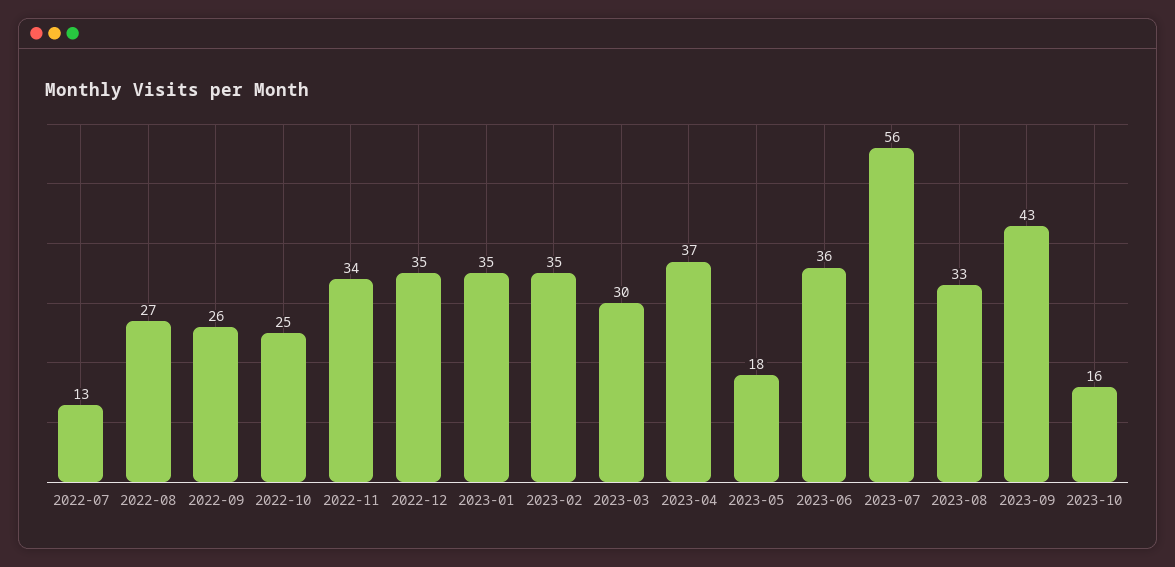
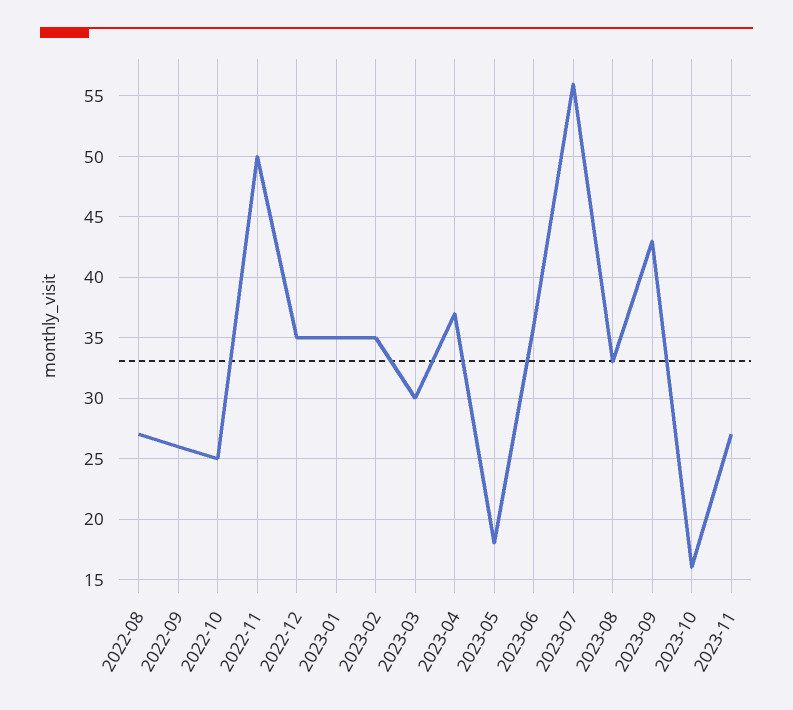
2022-07: 13 -> none
2022-11: 34 -> 50
2023-11: none -> 27

